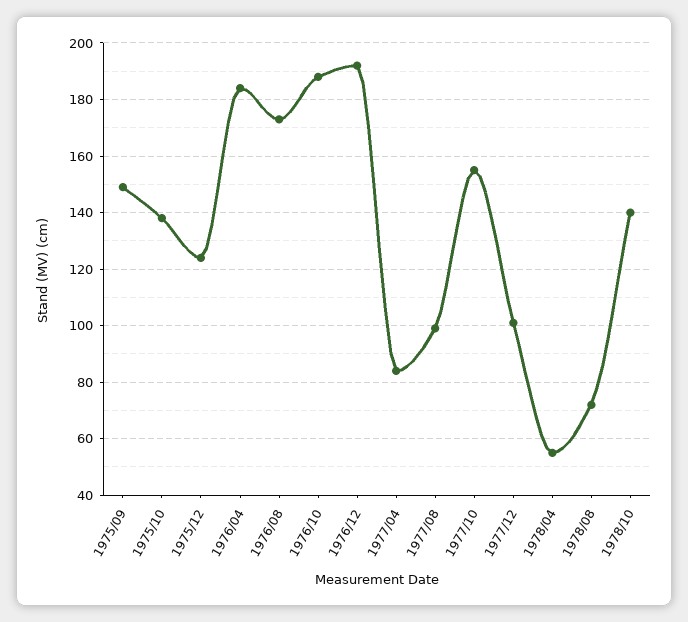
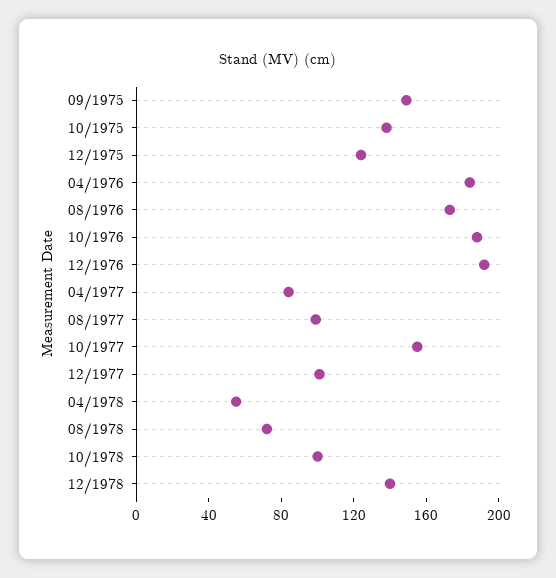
1978/10: 140 -> 100
12/1978: none -> 140

